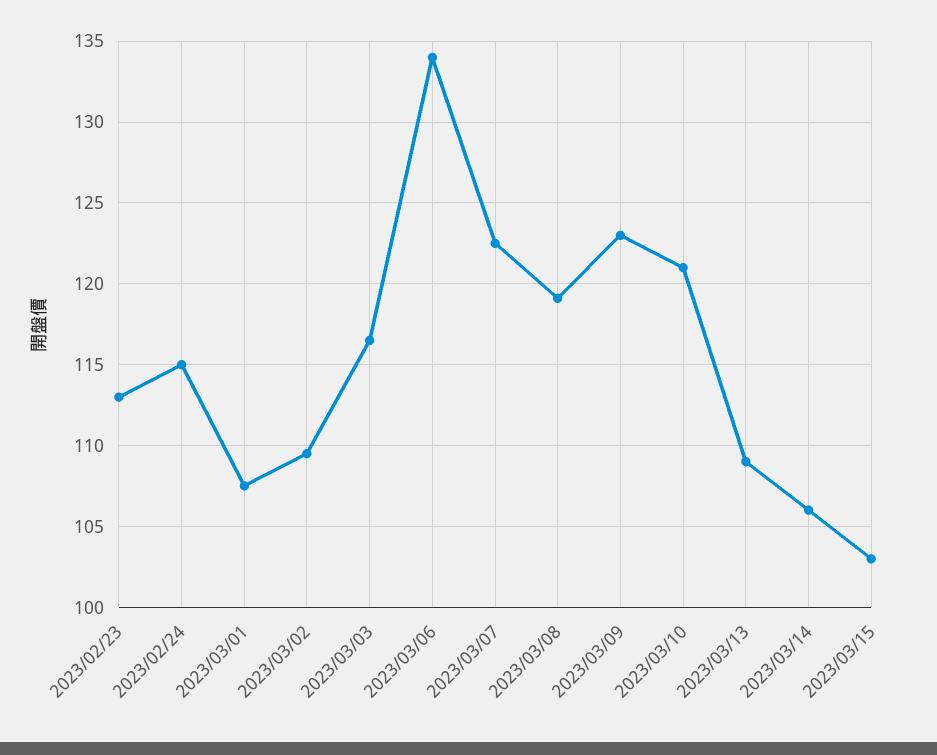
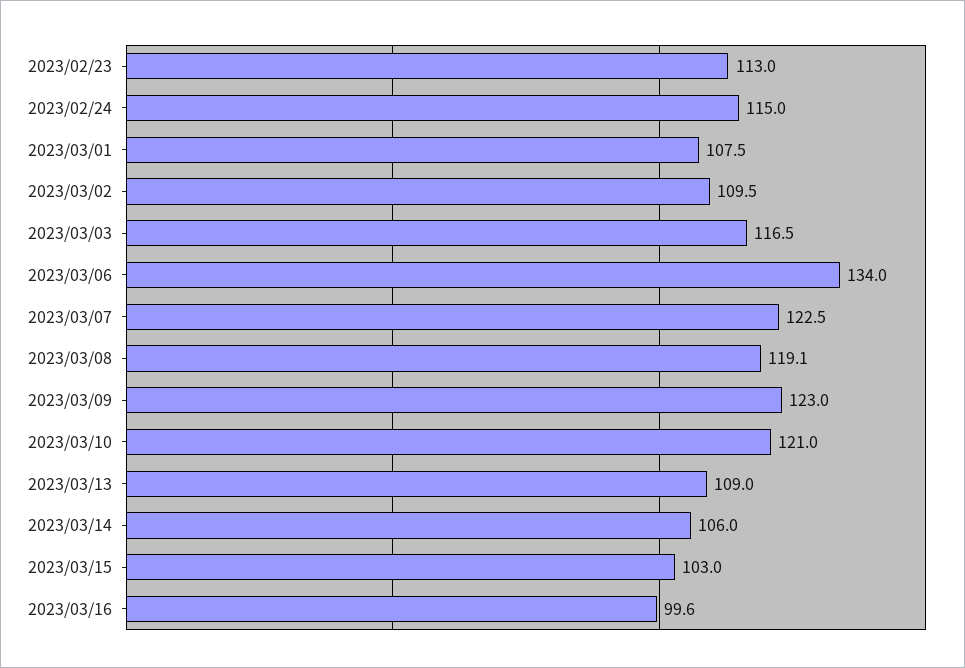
2023/03/16: none -> 99.6

